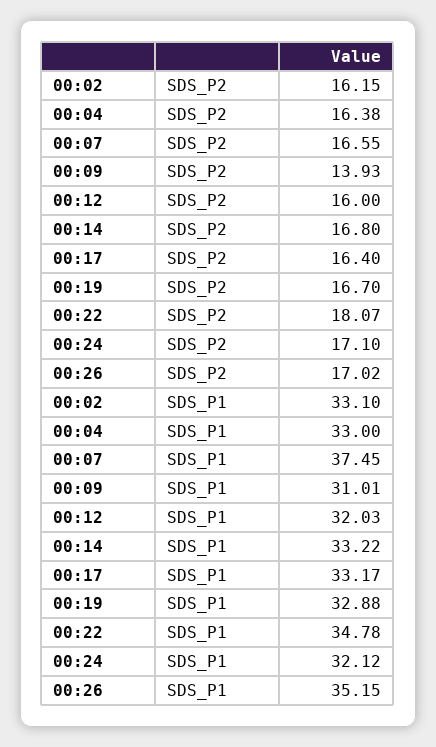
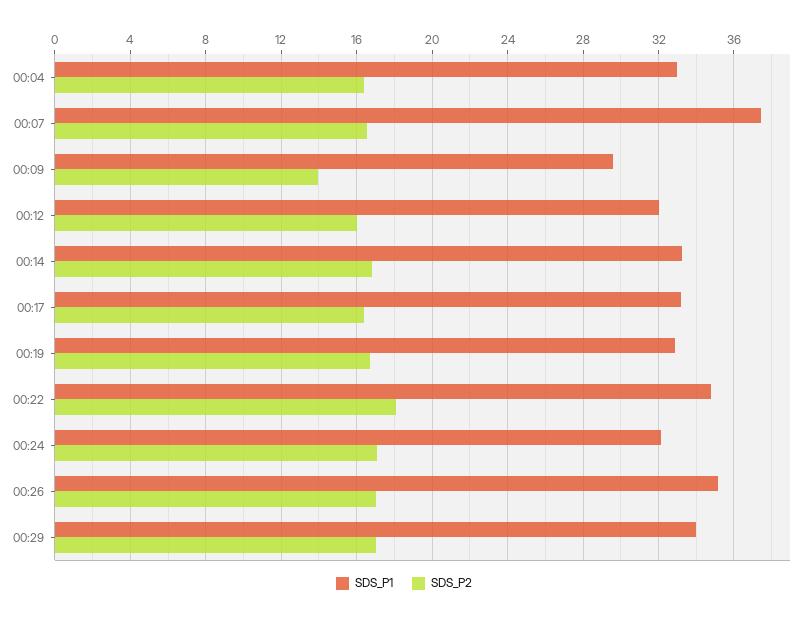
SDS_P2, 00:02: 16.15 -> none
SDS_P1, 00:02: 33.1 -> none
SDS_P1, 00:09: 31.01 -> 29.5
SDS_P1, 00:29: none -> 34
SDS_P2, 00:29: none -> 17

